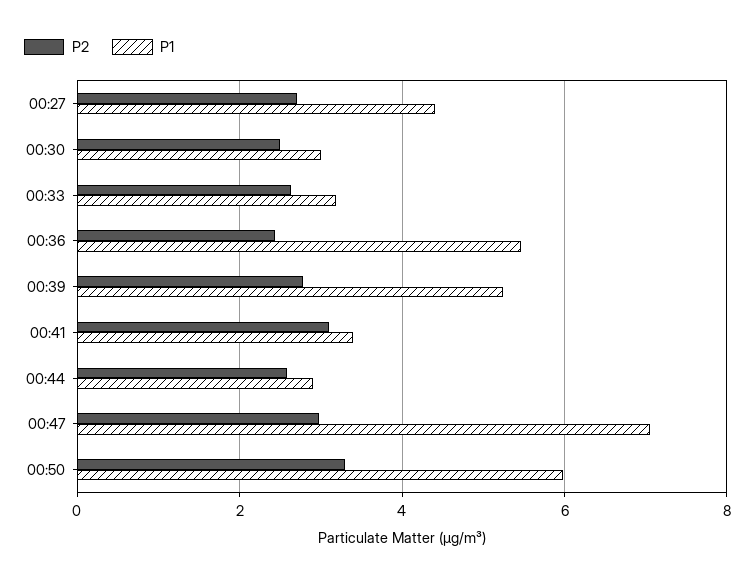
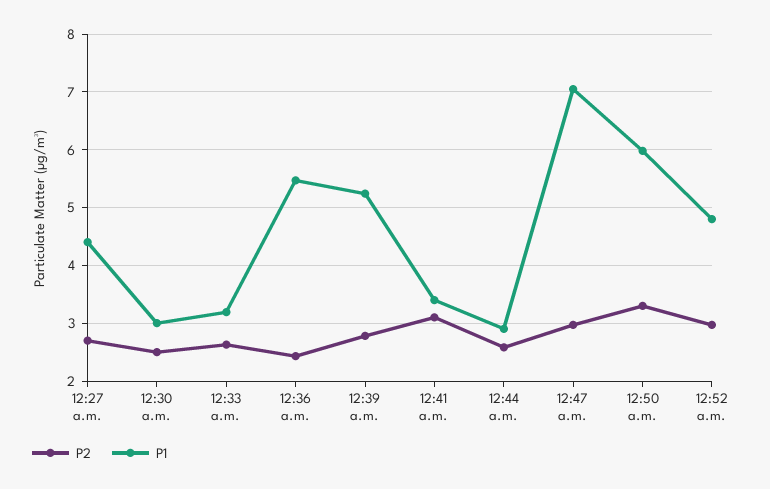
P2, 12:52 a.m.: none -> 3
P1, 12:52 a.m.: none -> 4.8

